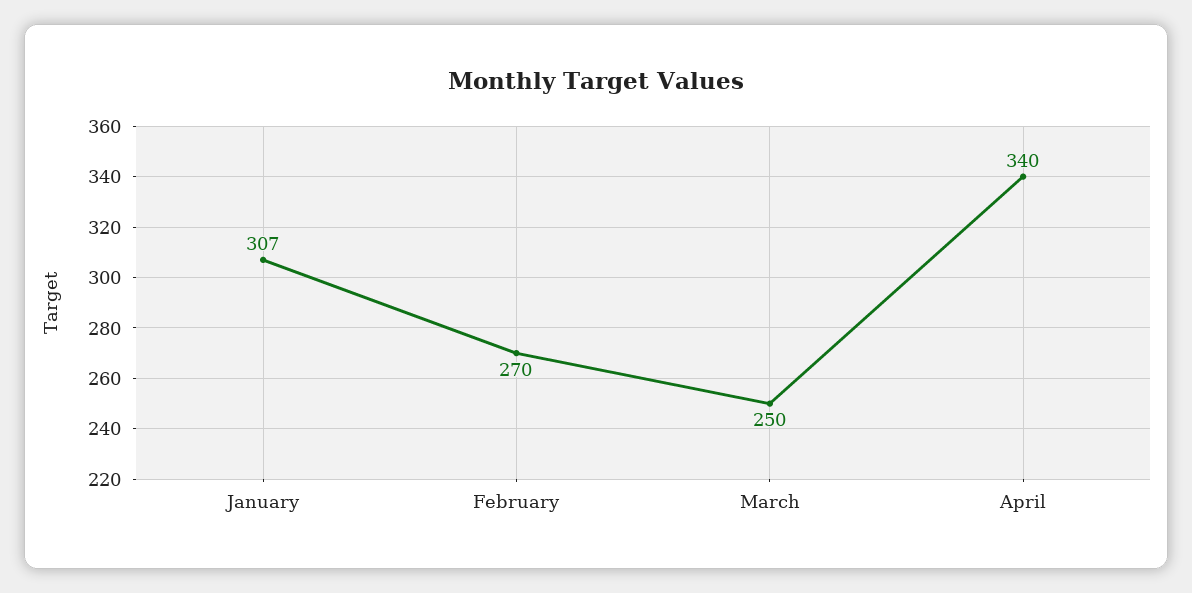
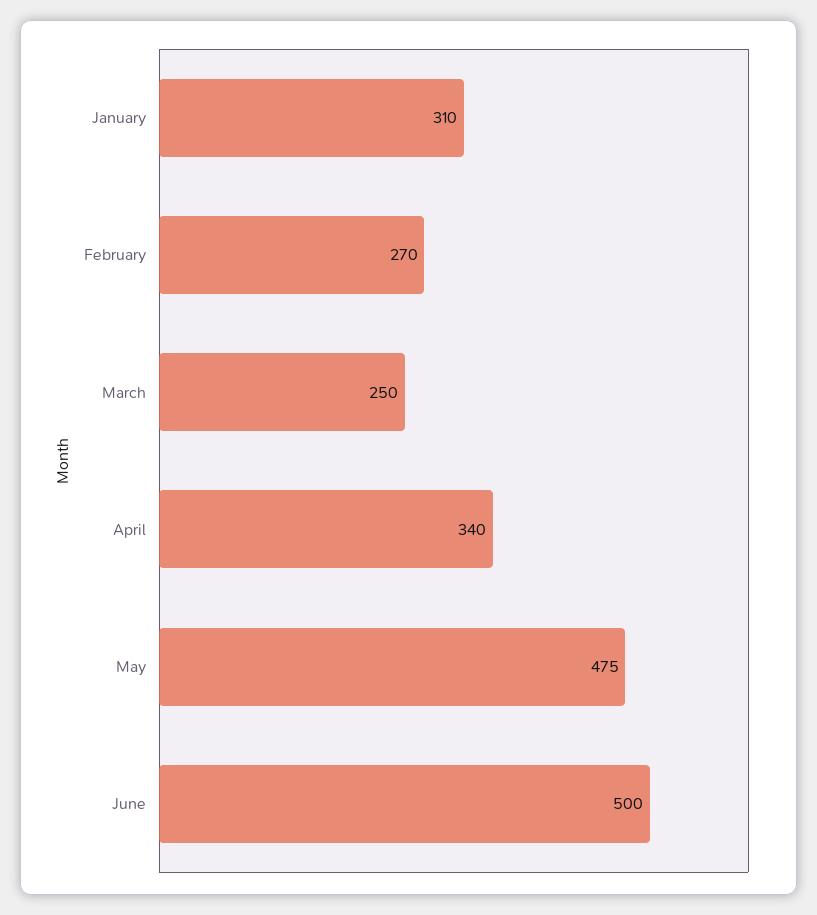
January: 307 -> 310
May: none -> 475
June: none -> 500

